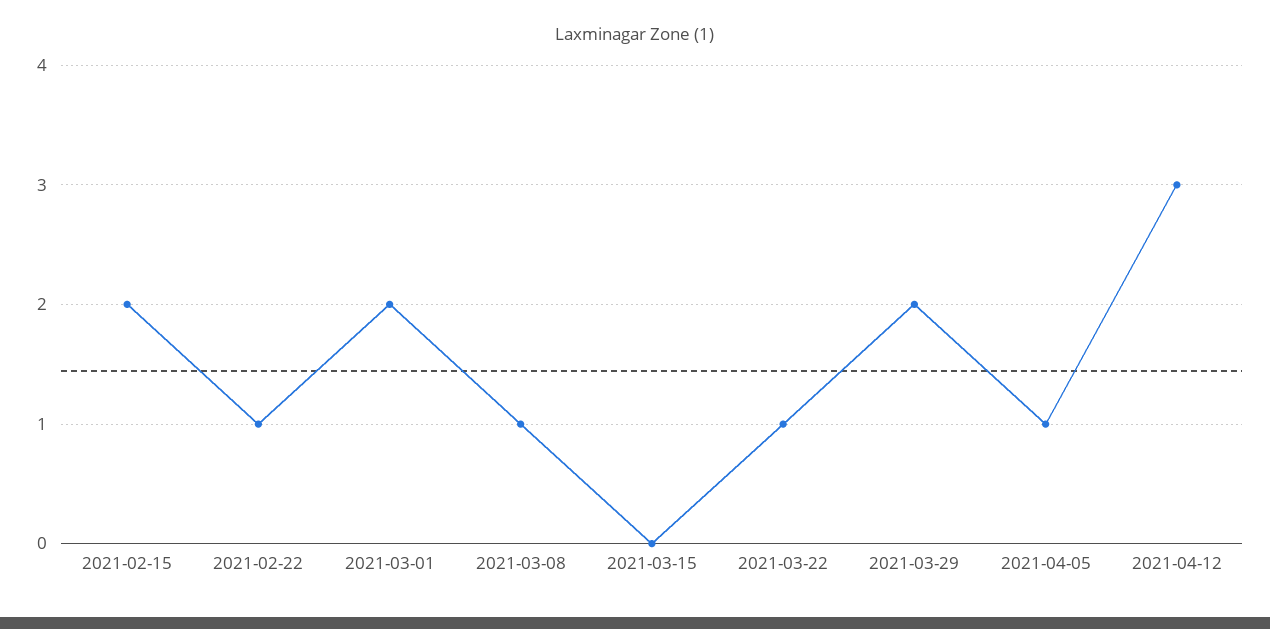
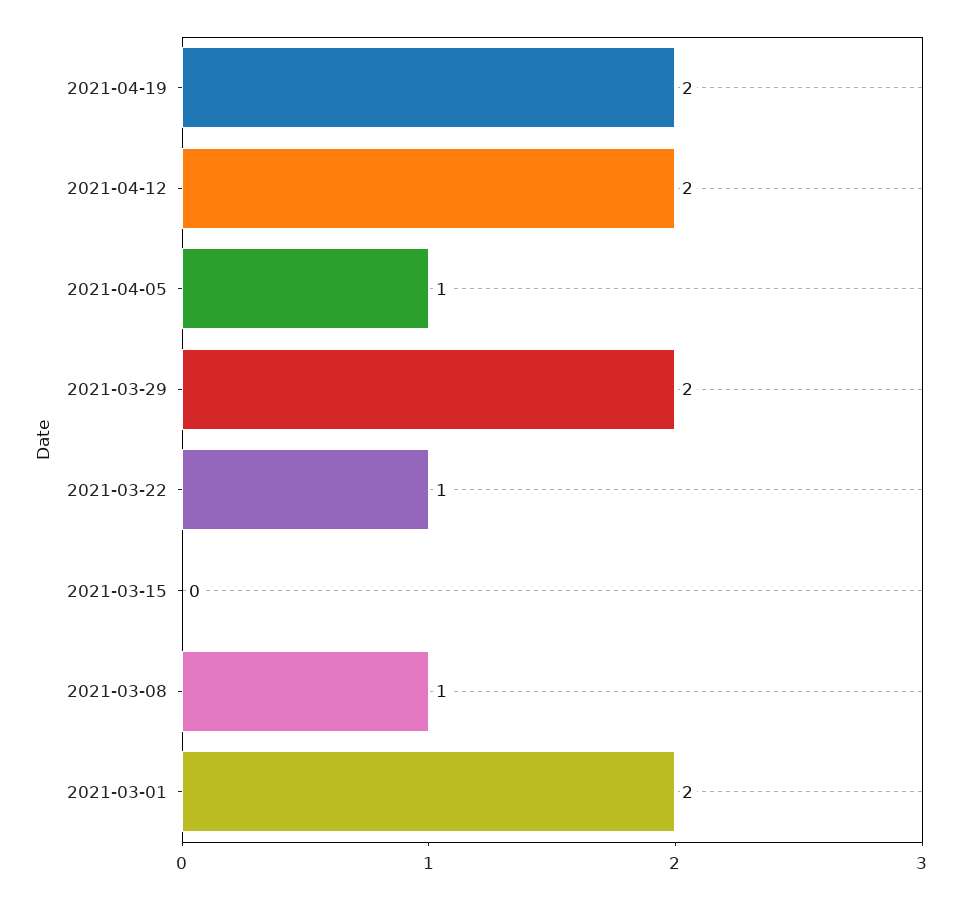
2021-02-15: 2 -> none
2021-02-22: 1 -> none
2021-04-12: 3 -> 2
2021-04-19: none -> 2

